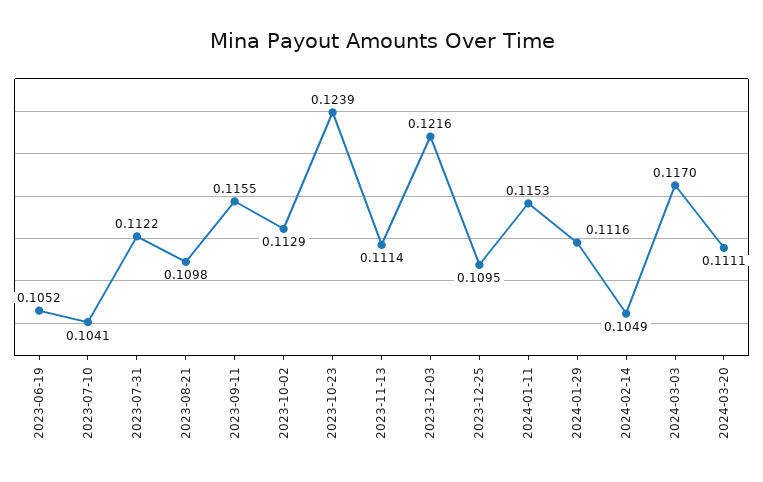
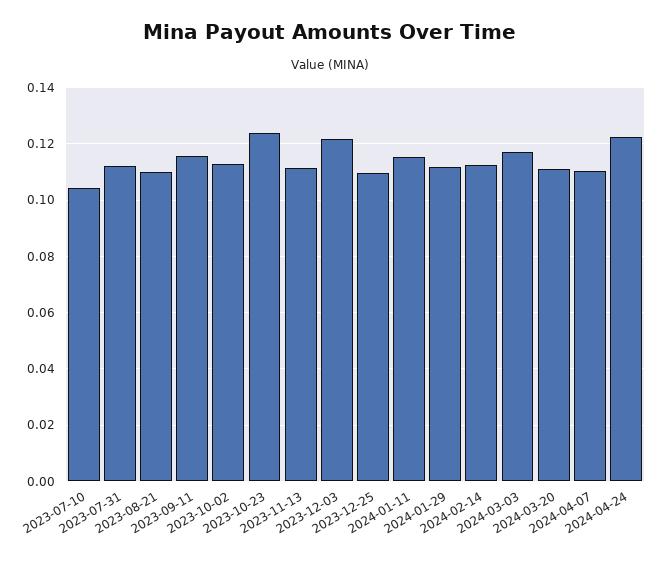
2023-06-19: 0.1052 -> none
2024-02-14: 0.1049 -> 0.1125
2024-04-07: none -> 0.11
2024-04-24: none -> 0.1225

